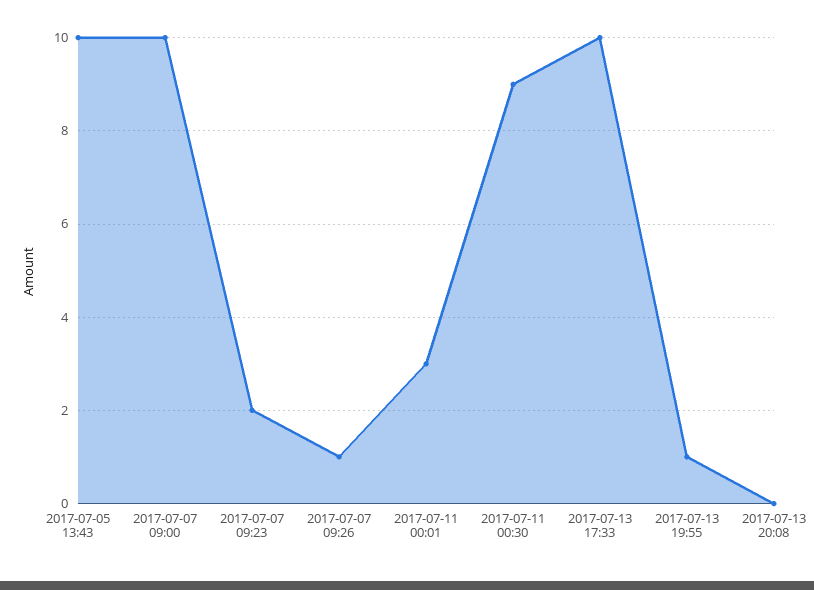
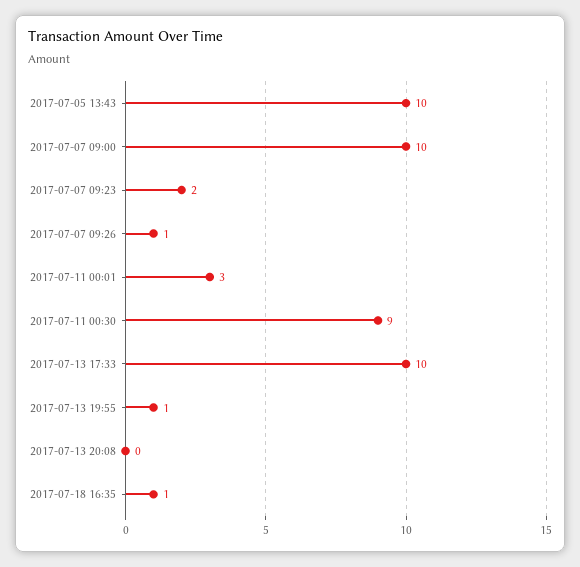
2017-07-18 16:35: none -> 1

